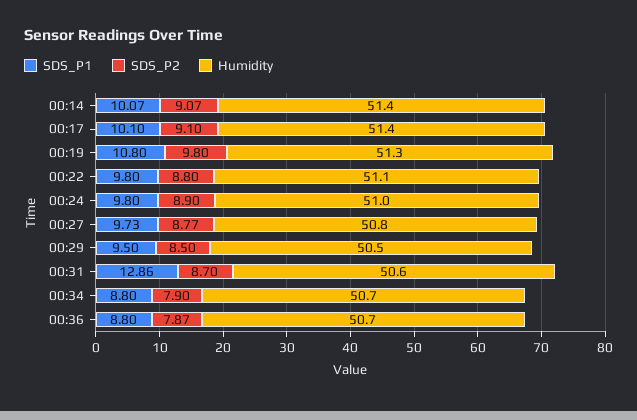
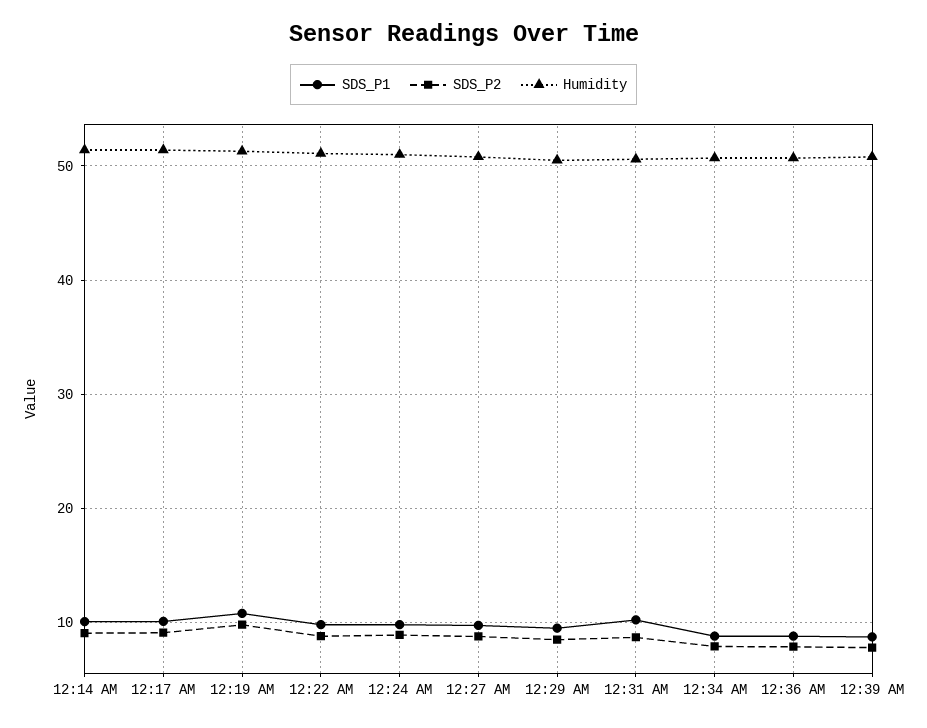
SDS_P1, 00:31: 12.86 -> 10
SDS_P1, 12:39 AM: none -> 9
SDS_P2, 12:39 AM: none -> 8
Humidity, 12:39 AM: none -> 51

